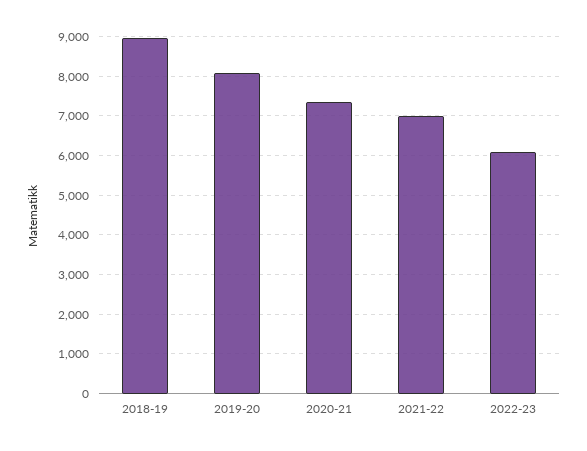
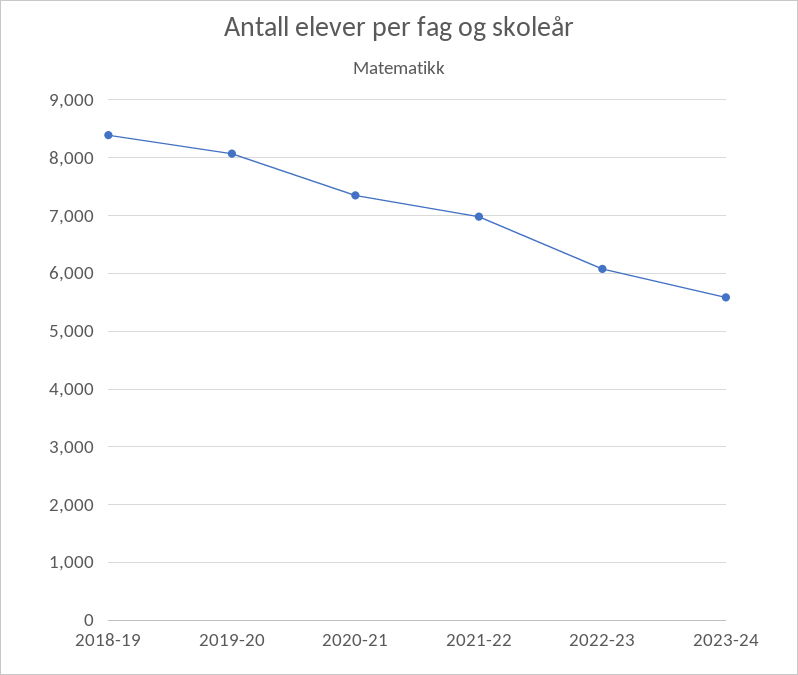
2018-19: 9000 -> 8400
2023-24: none -> 5600

